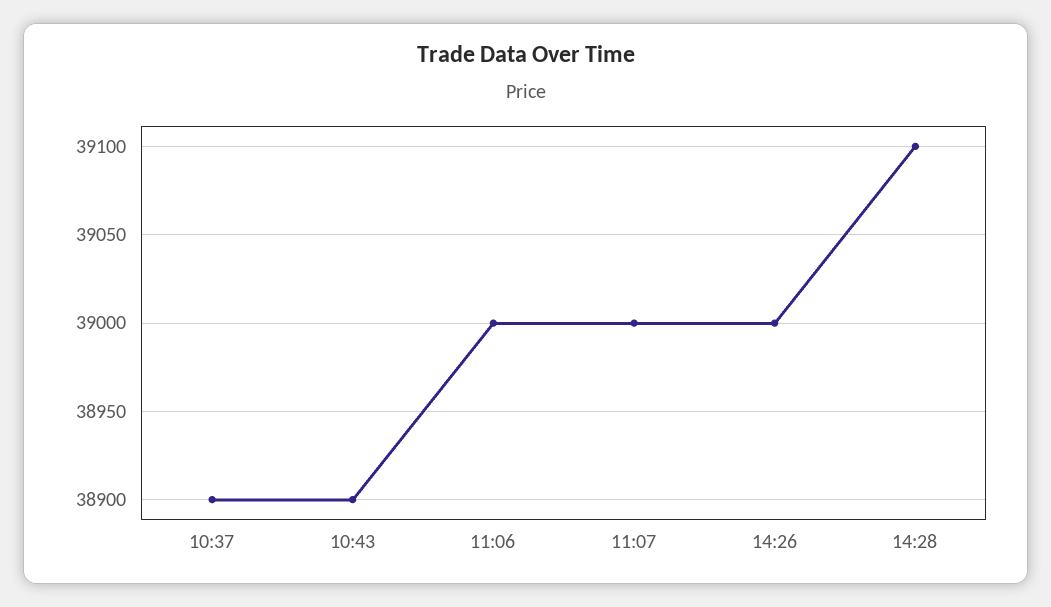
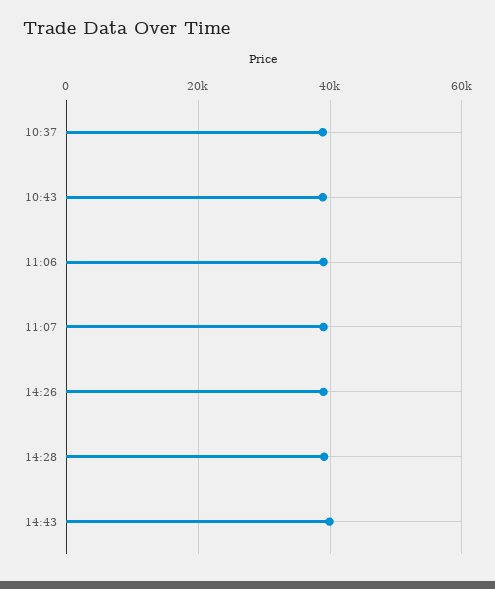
14:43: none -> 40000

